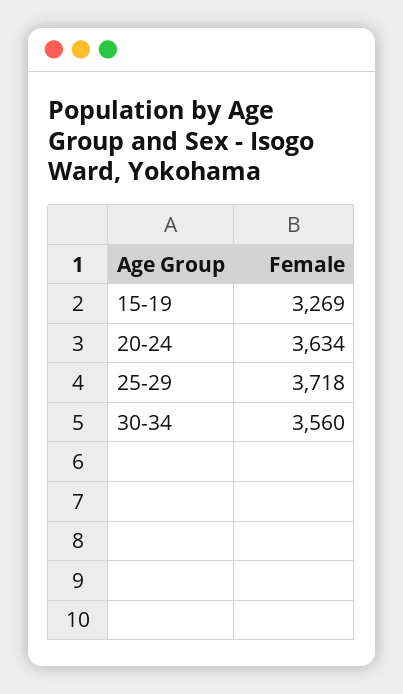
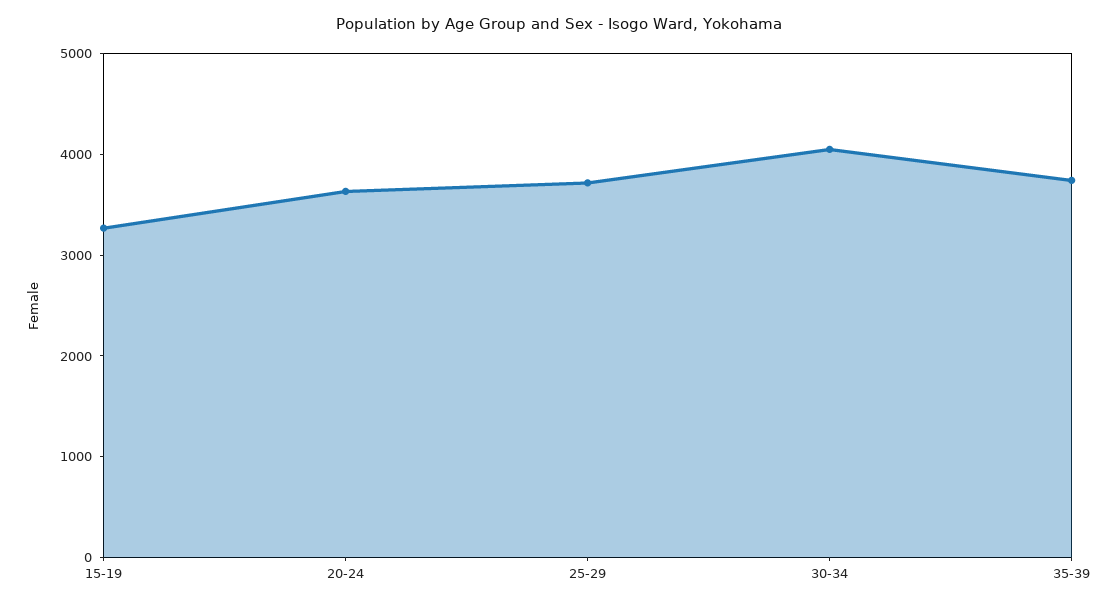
30-34: 3560 -> 4000
35-39: none -> 3800

